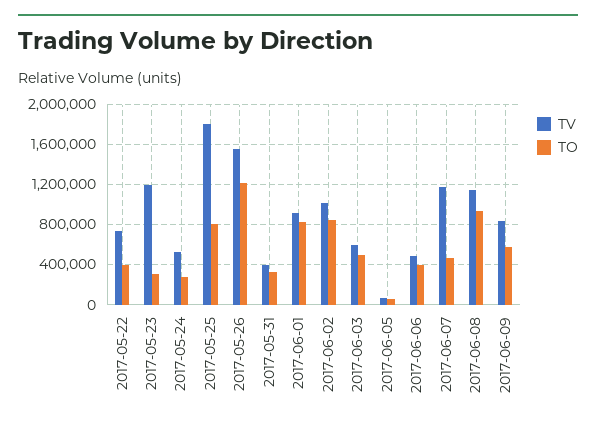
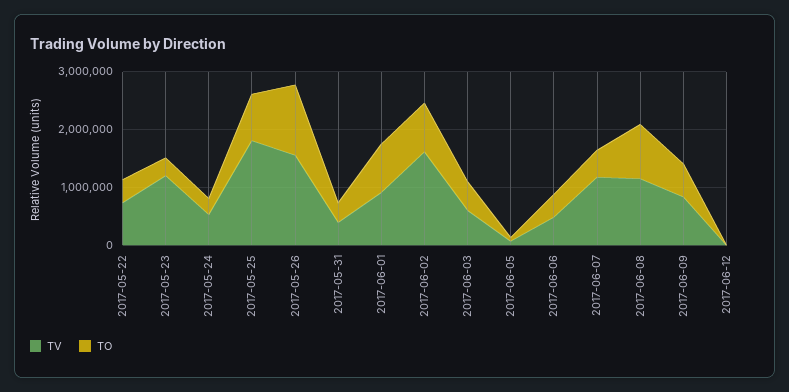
TV, 2017-06-02: 1000000 -> 1600000
TV, 2017-06-12: none -> 0
TO, 2017-06-12: none -> 0

